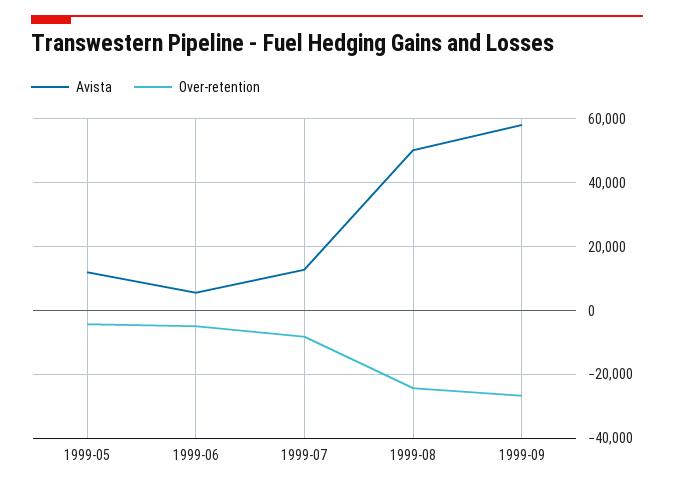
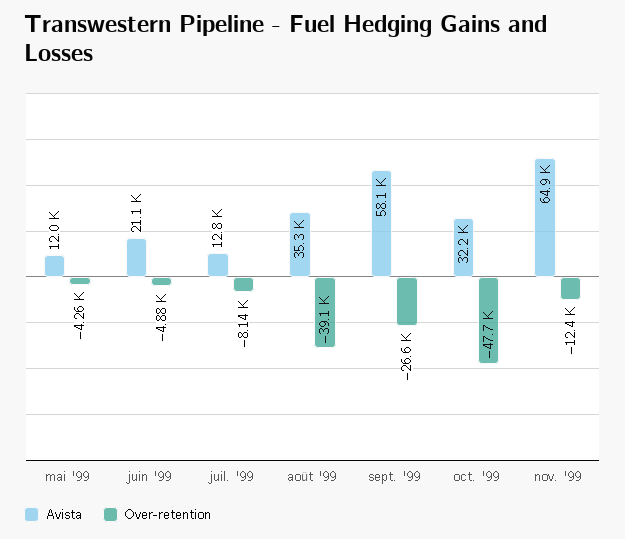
Avista, 1999-06: 6000 -> 21100
Avista, 1999-08: 50000 -> 35300
Over-retention, 1999-08: -24000 -> -39100
Avista, oct. '99: none -> 32200
Over-retention, oct. '99: none -> -47700
Avista, nov. '99: none -> 64900
Over-retention, nov. '99: none -> -12400

